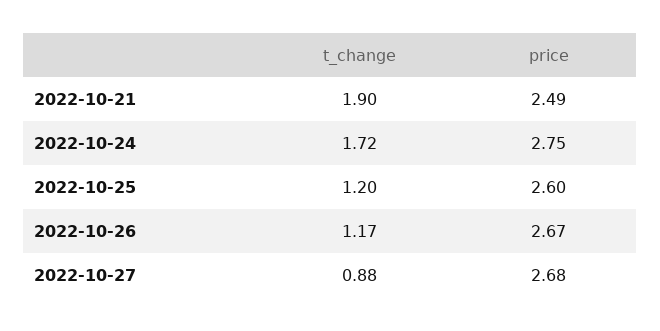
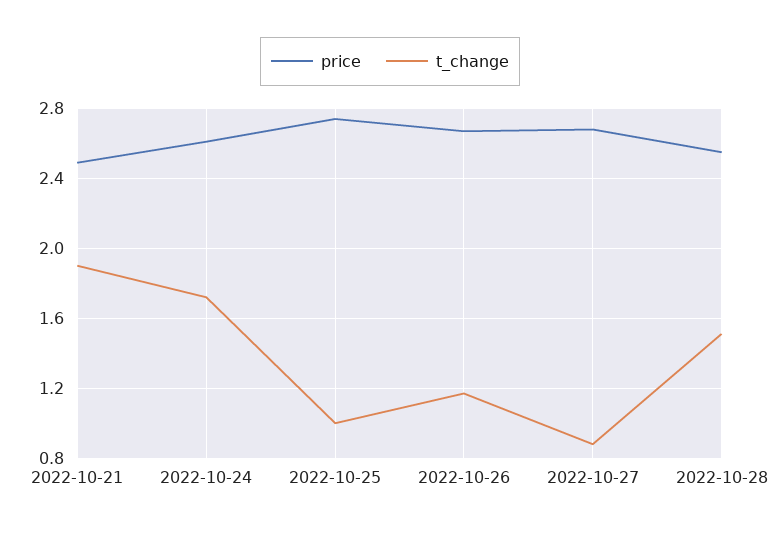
price, 2022-10-24: 2.75 -> 2.6
t_change, 2022-10-25: 1.2 -> 1
price, 2022-10-25: 2.6 -> 2.75
price, 2022-10-28: none -> 2.55
t_change, 2022-10-28: none -> 1.5

